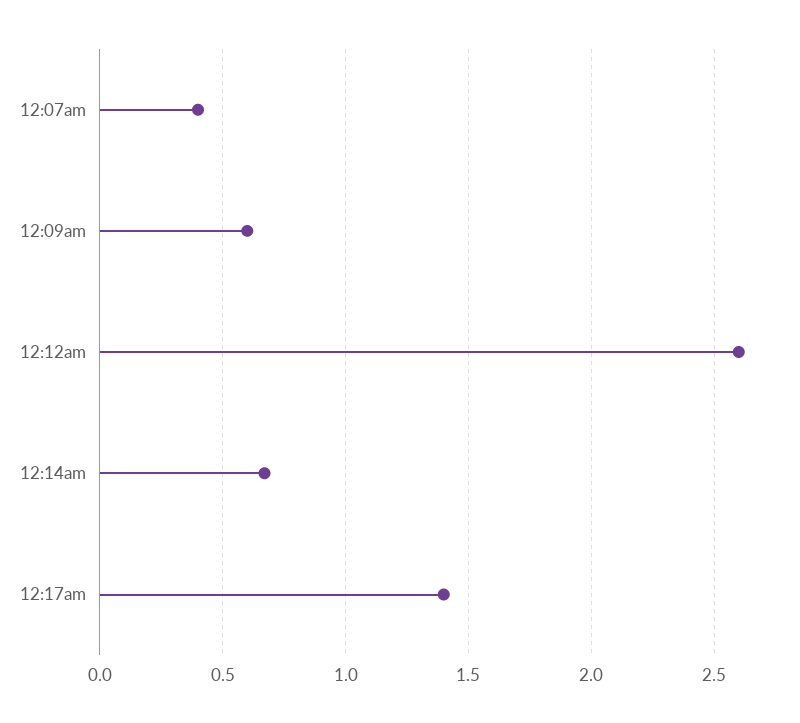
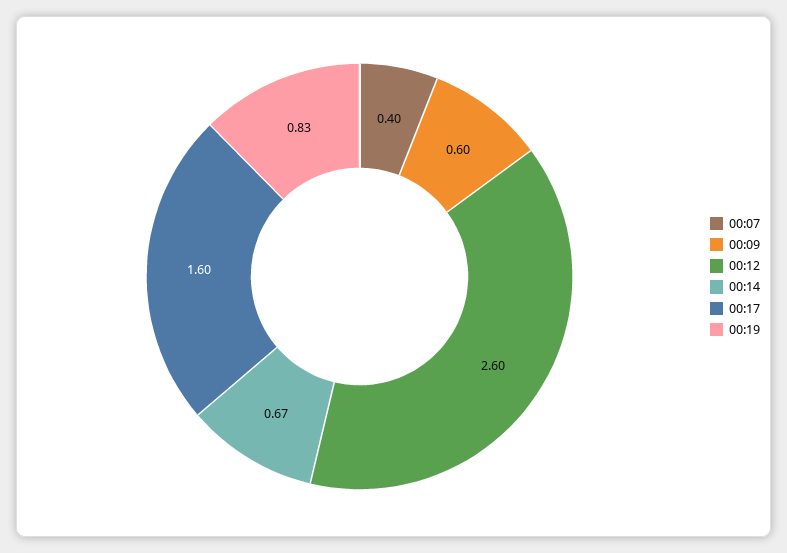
12:17am: 1.4 -> 1.6
00:19: none -> 0.83

